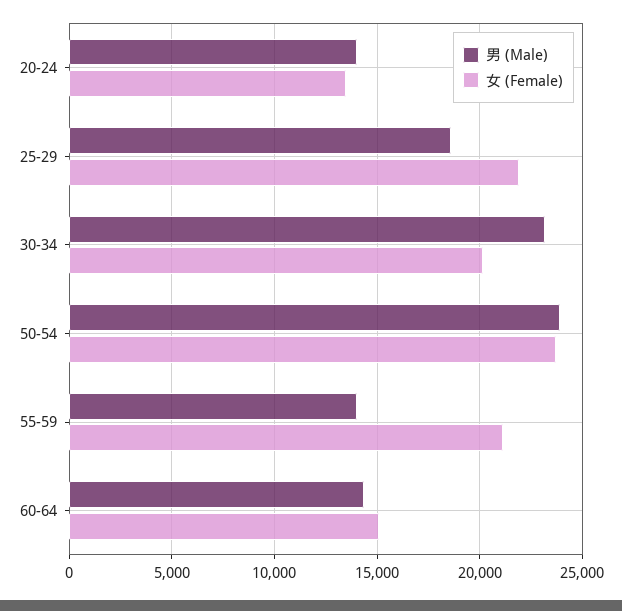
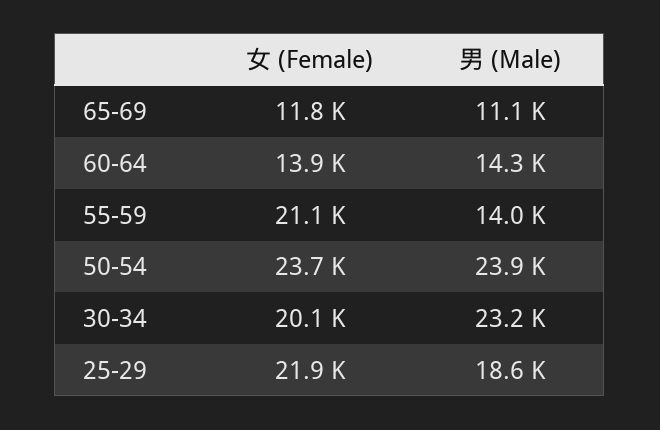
男 (Male), 20-24: 14000 -> none
女 (Female), 20-24: 13500 -> none
女 (Female), 60-64: 15000 -> 13900
女 (Female), 65-69: none -> 11800
男 (Male), 65-69: none -> 11100

